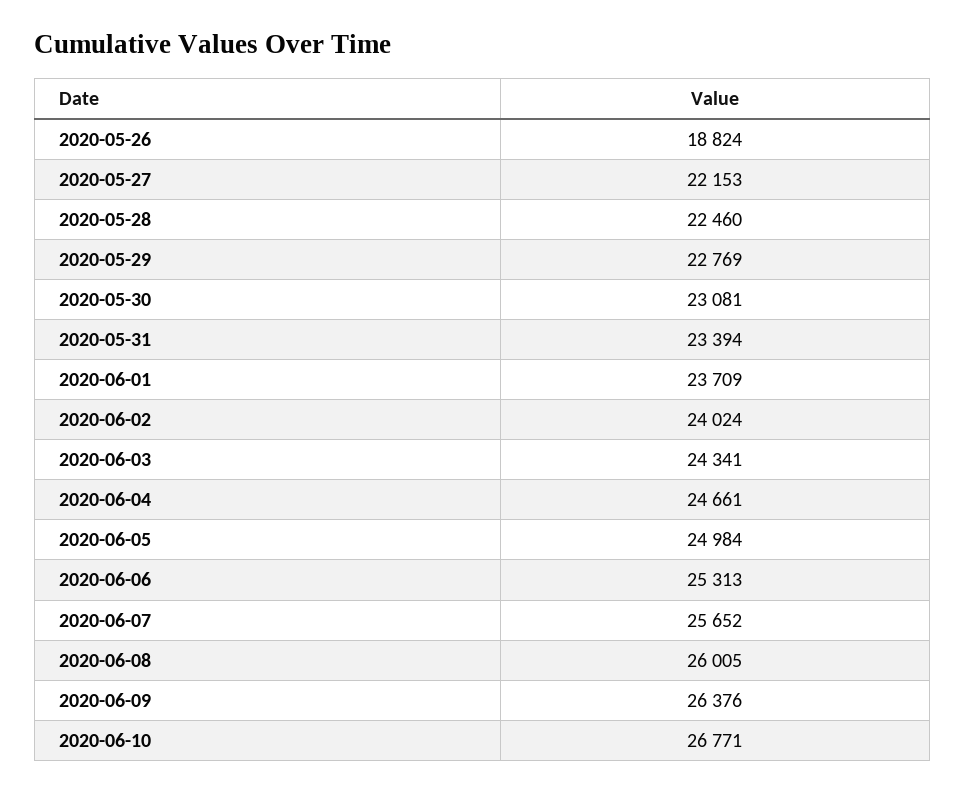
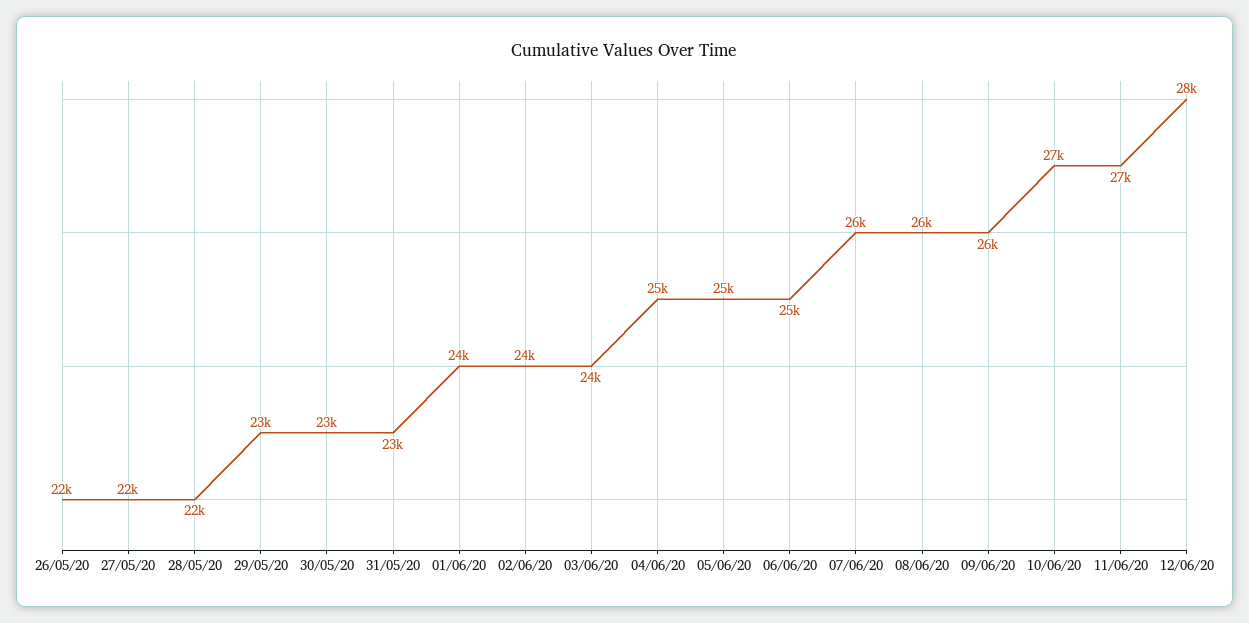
2020-05-26: 18824 -> 22000
11/06/20: none -> 27000
12/06/20: none -> 28000

